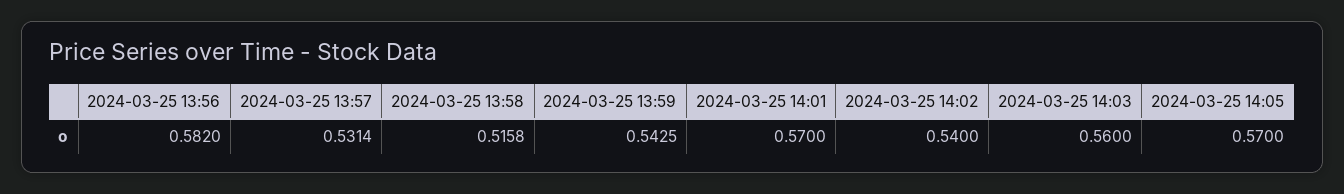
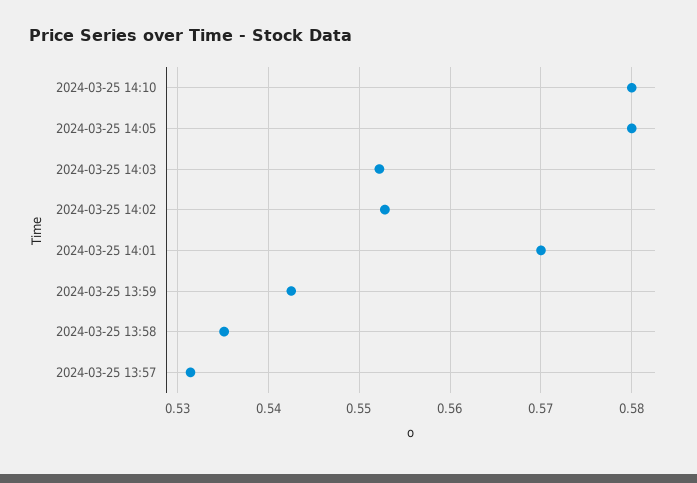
2024-03-25 13:56: 0.582 -> none
2024-03-25 13:58: 0.5158 -> 0.535
2024-03-25 14:02: 0.54 -> 0.553
2024-03-25 14:03: 0.56 -> 0.552
2024-03-25 14:05: 0.57 -> 0.58
2024-03-25 14:10: none -> 0.58

